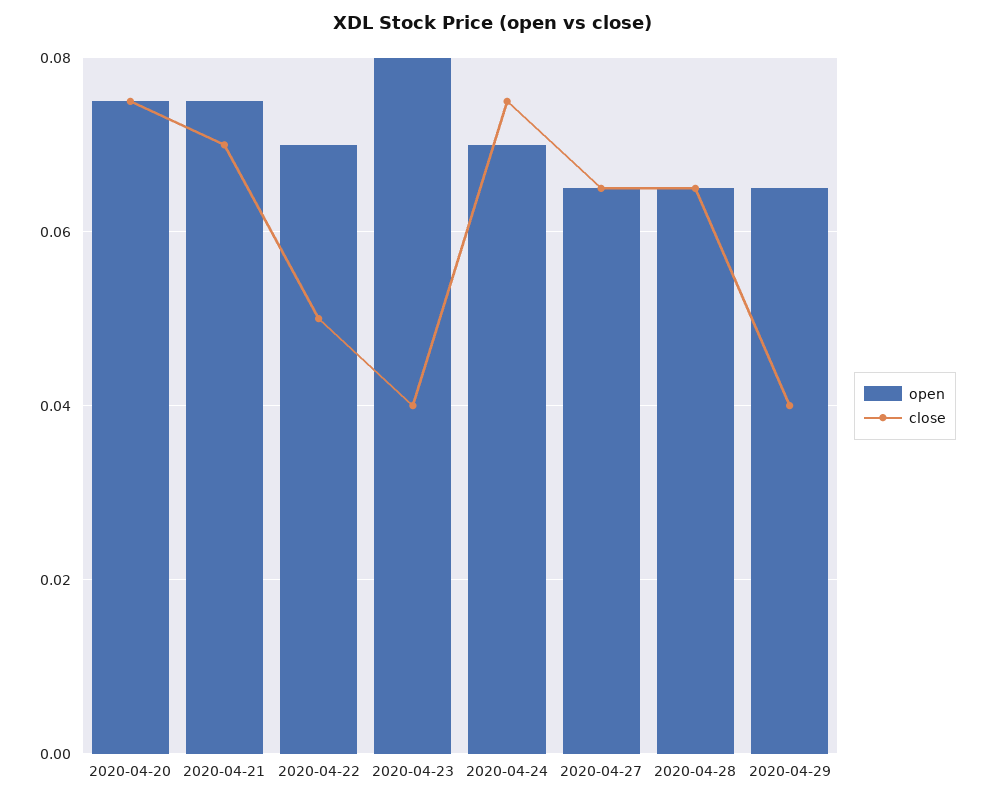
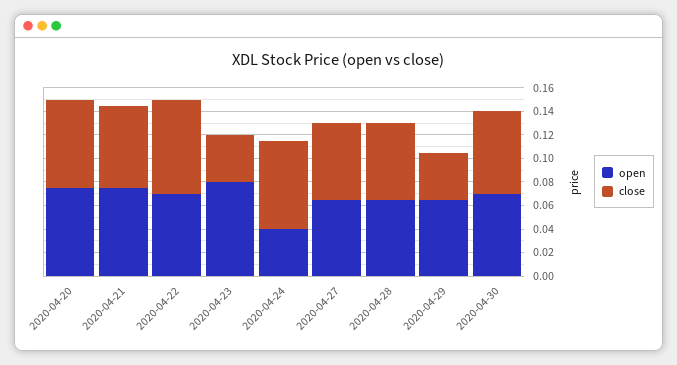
close, 2020-04-22: 0.05 -> 0.08
open, 2020-04-24: 0.07 -> 0.04
open, 2020-04-30: none -> 0.07
close, 2020-04-30: none -> 0.07

